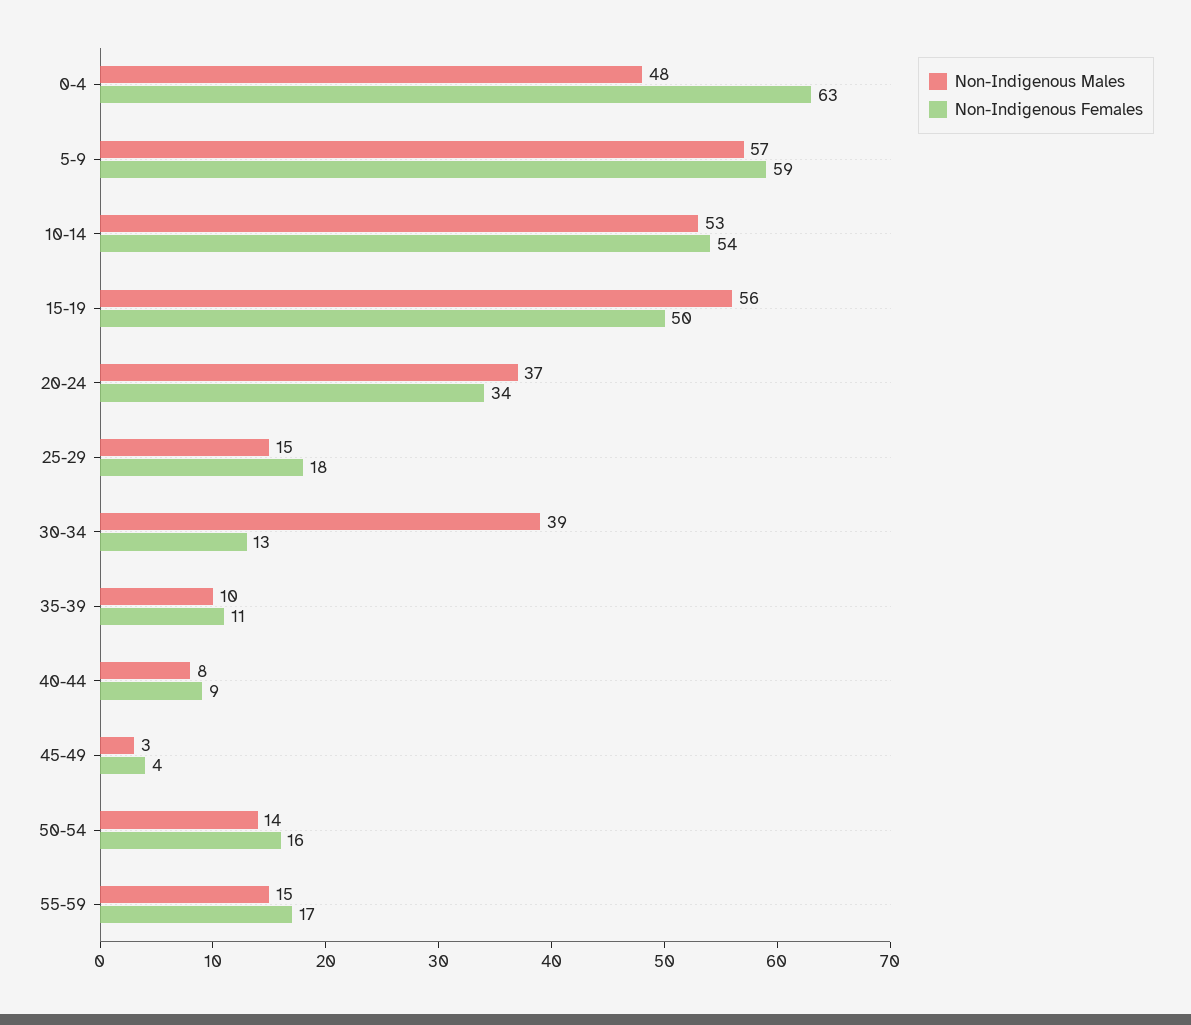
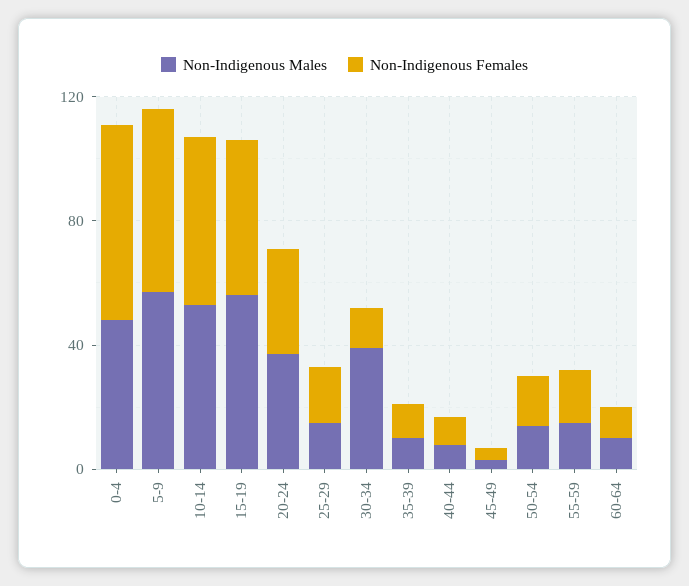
Non-Indigenous Males, 60-64: none -> 10
Non-Indigenous Females, 60-64: none -> 10

